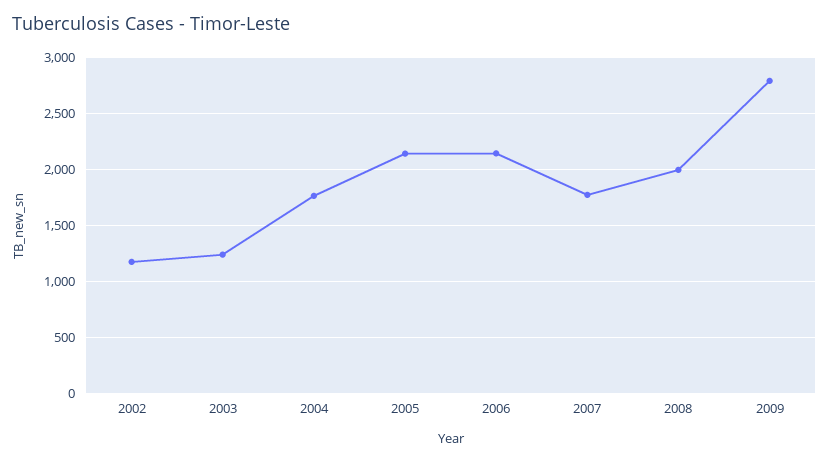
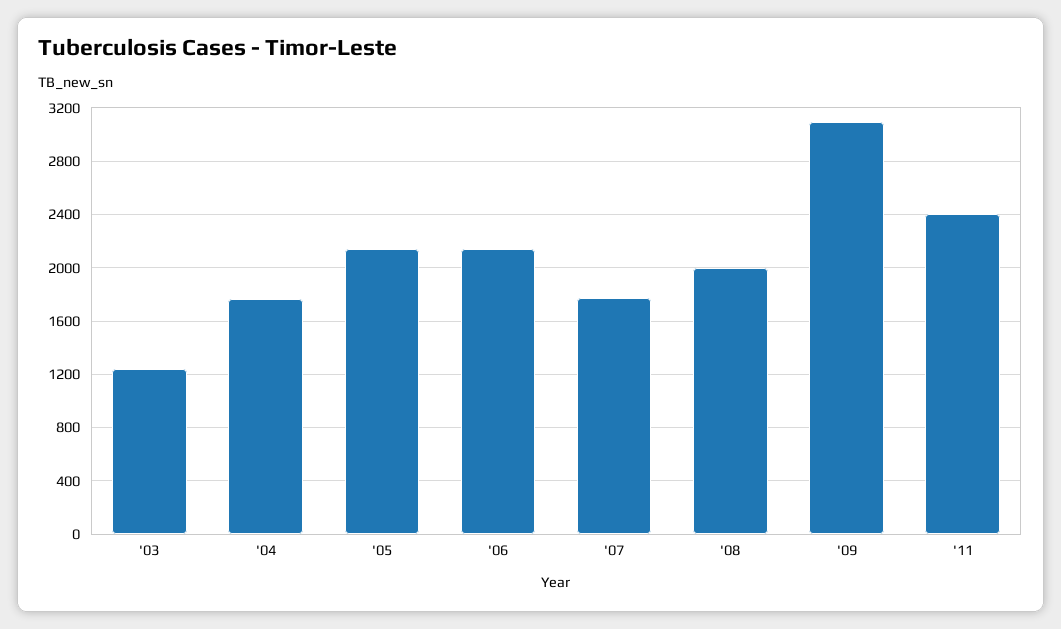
2002: 1200 -> none
2009: 2800 -> 3100
'11: none -> 2400

